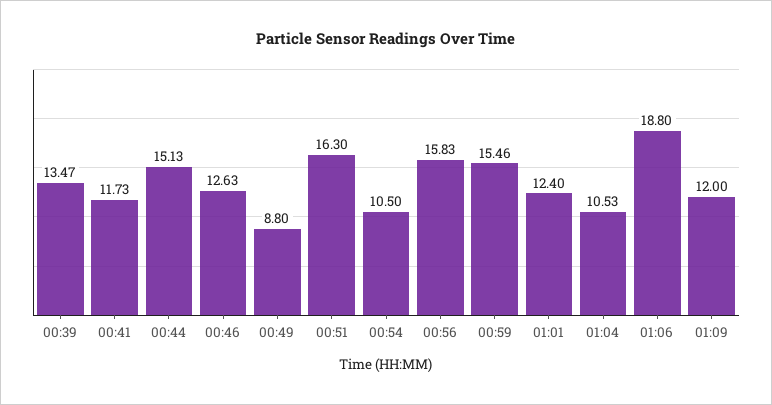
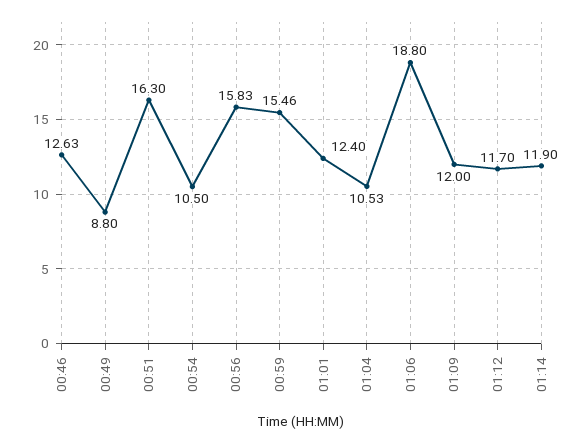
00:39: 13.47 -> none
00:41: 11.73 -> none
00:44: 15.13 -> none
01:12: none -> 11.7
01:14: none -> 11.9

